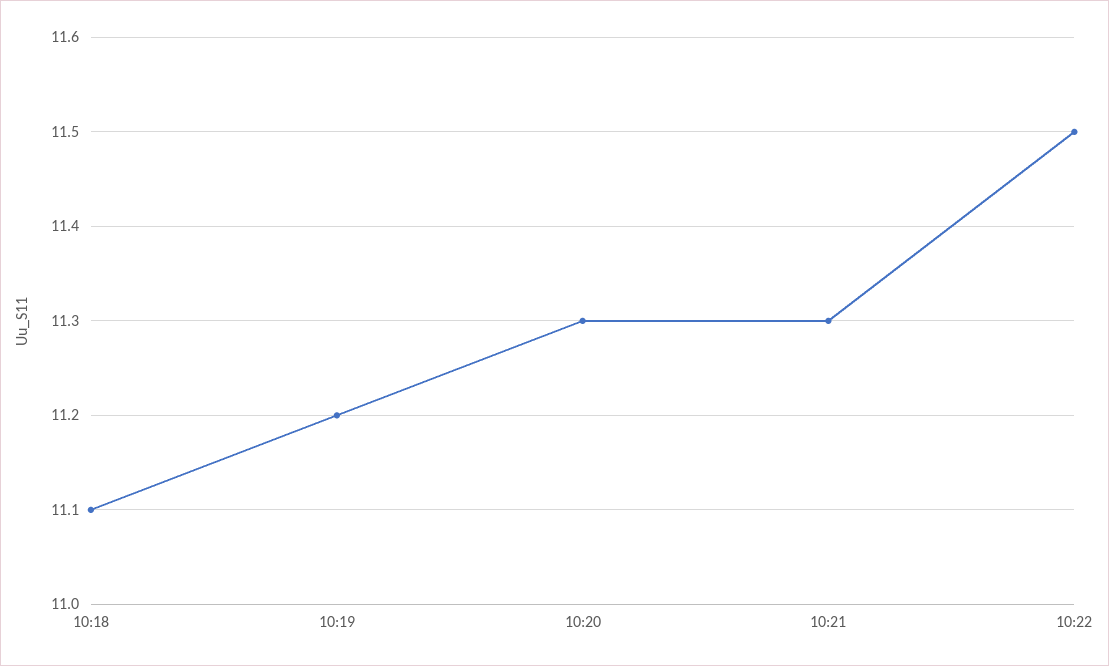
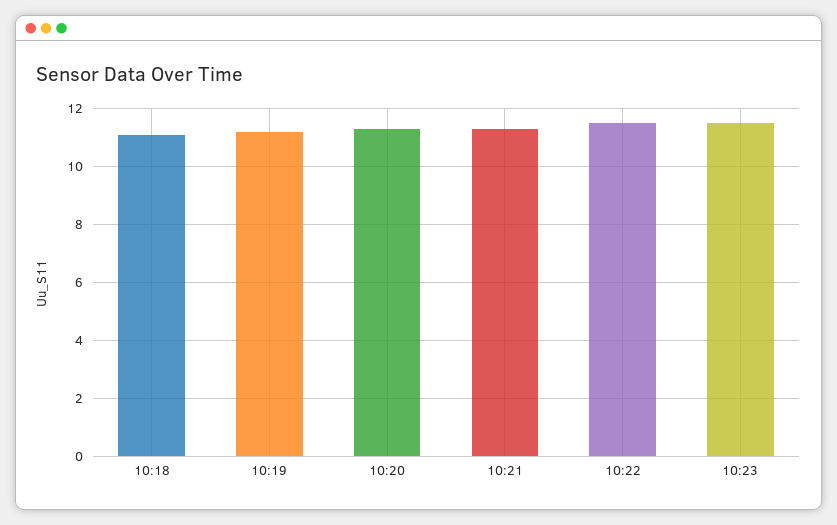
10:23: none -> 11.5

